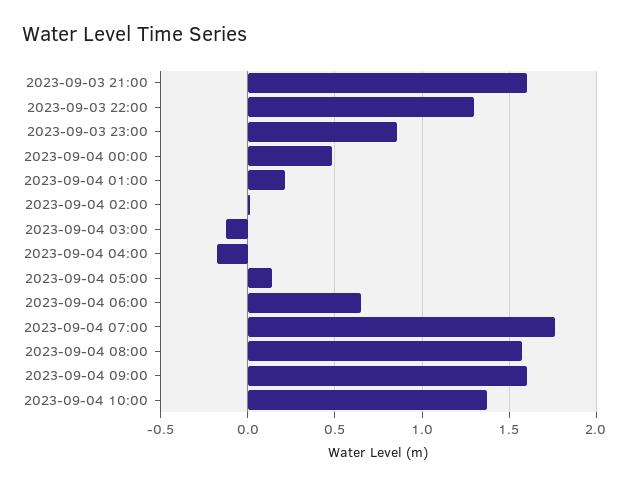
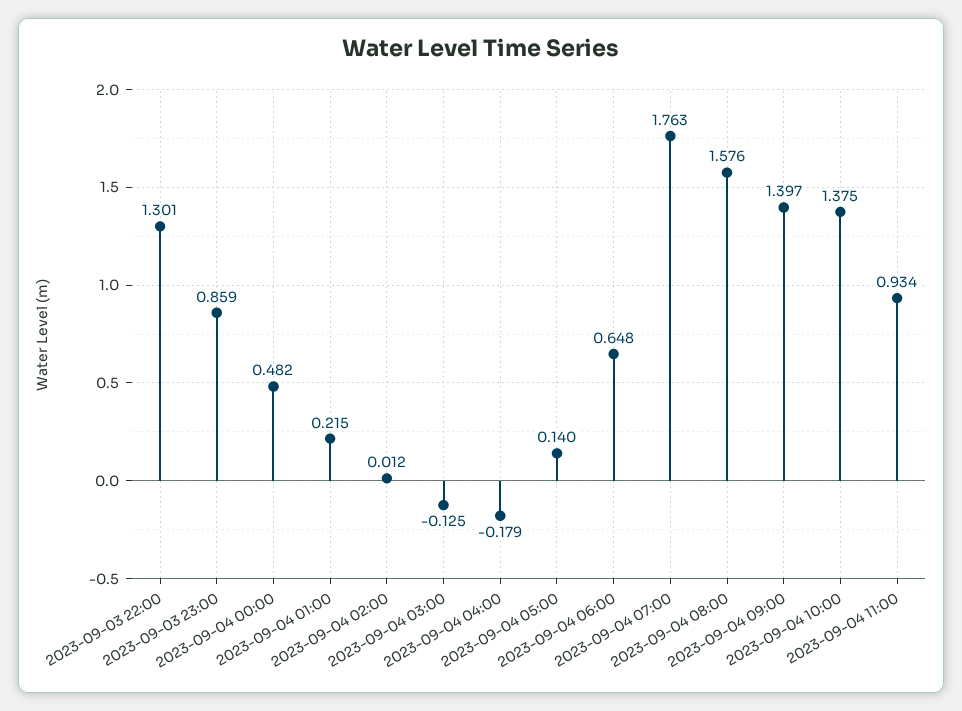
2023-09-03 21:00: 1.6 -> none
2023-09-04 09:00: 1.6 -> 1.397
2023-09-04 11:00: none -> 0.934

